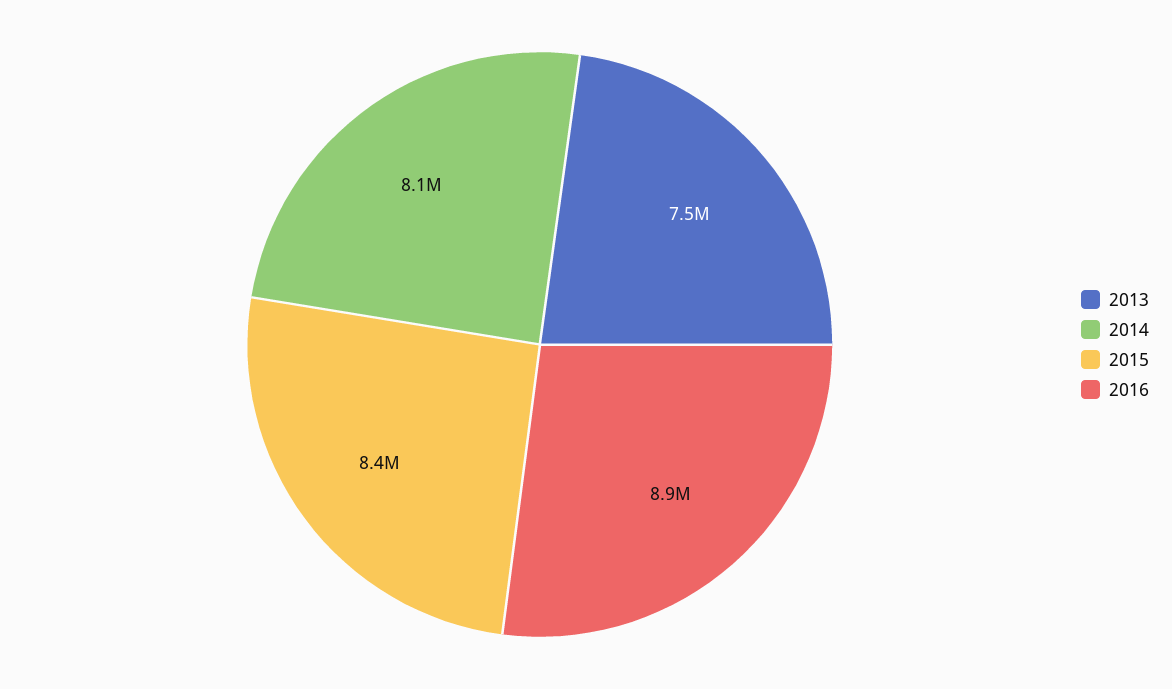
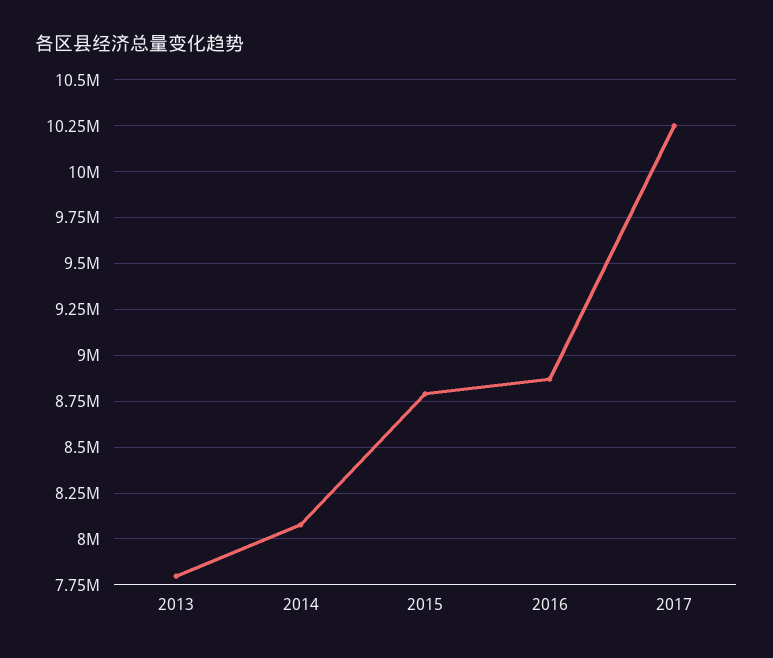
2013: 7500000 -> 7800000
2015: 8400000 -> 8800000
2017: none -> 10250000

